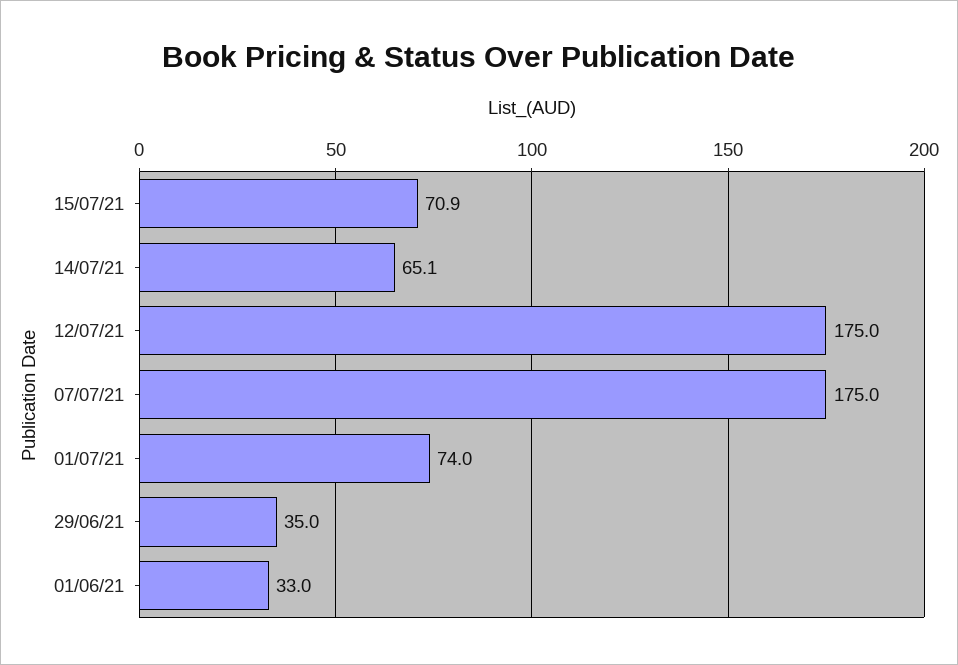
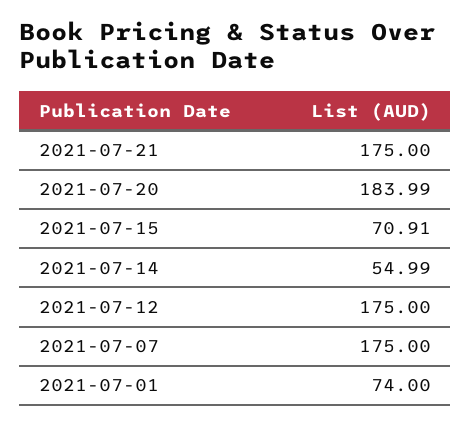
14/07/21: 65.1 -> 54.99
29/06/21: 35 -> none
01/06/21: 33 -> none
2021-07-21: none -> 175
2021-07-20: none -> 183.99

